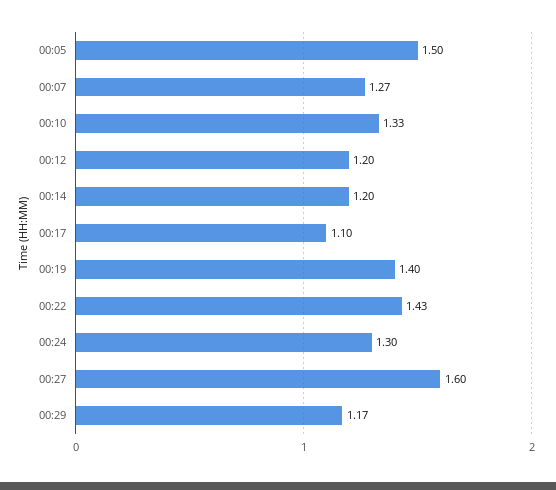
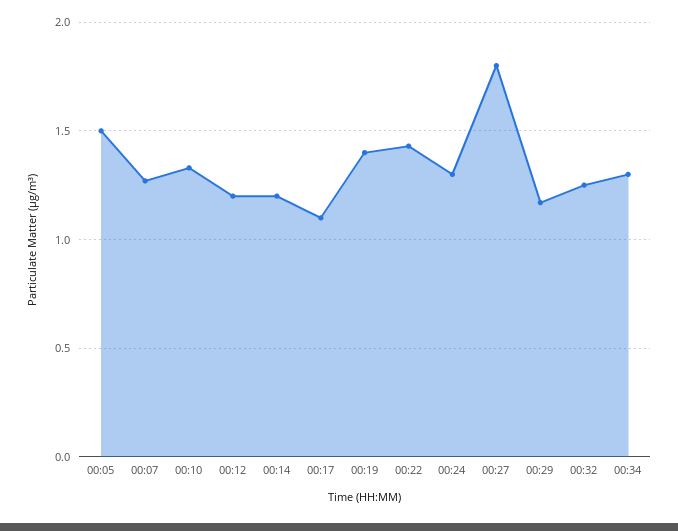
00:27: 1.6 -> 1.8
00:32: none -> 1.25
00:34: none -> 1.3

